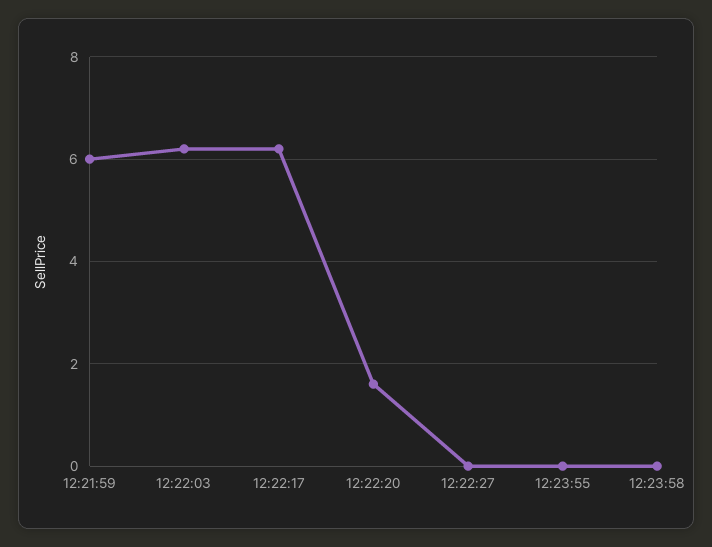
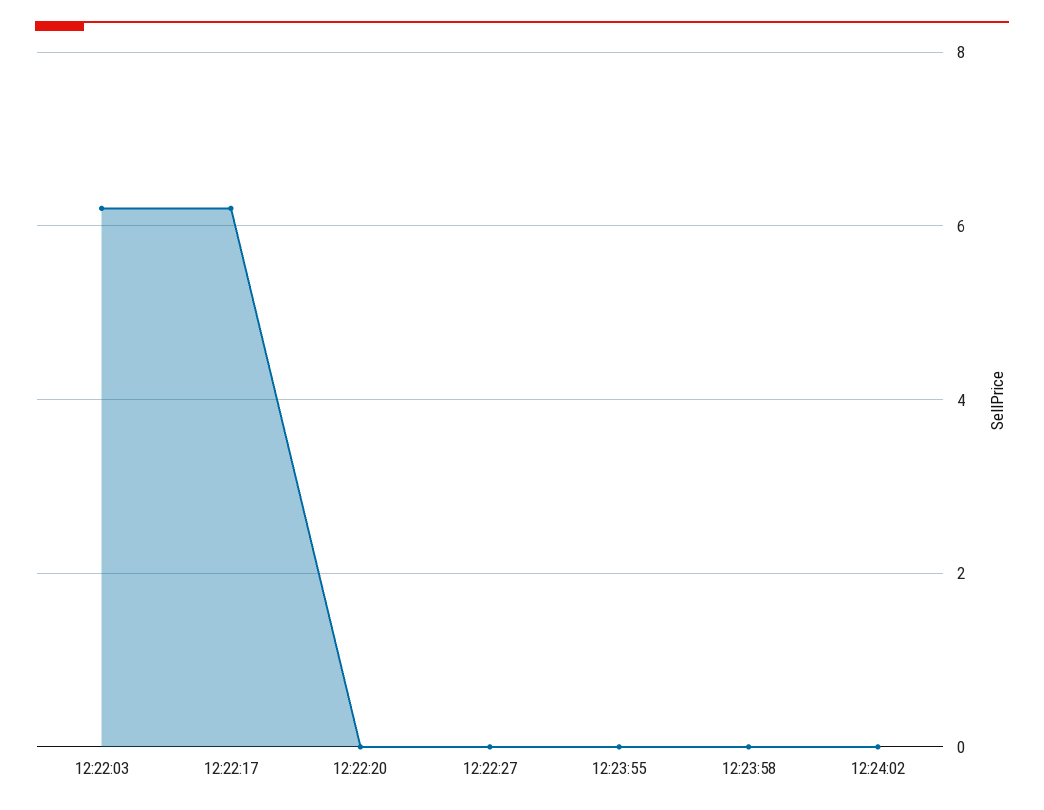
12:21:59: 6 -> none
12:22:20: 1.5 -> 0
12:24:02: none -> 0

